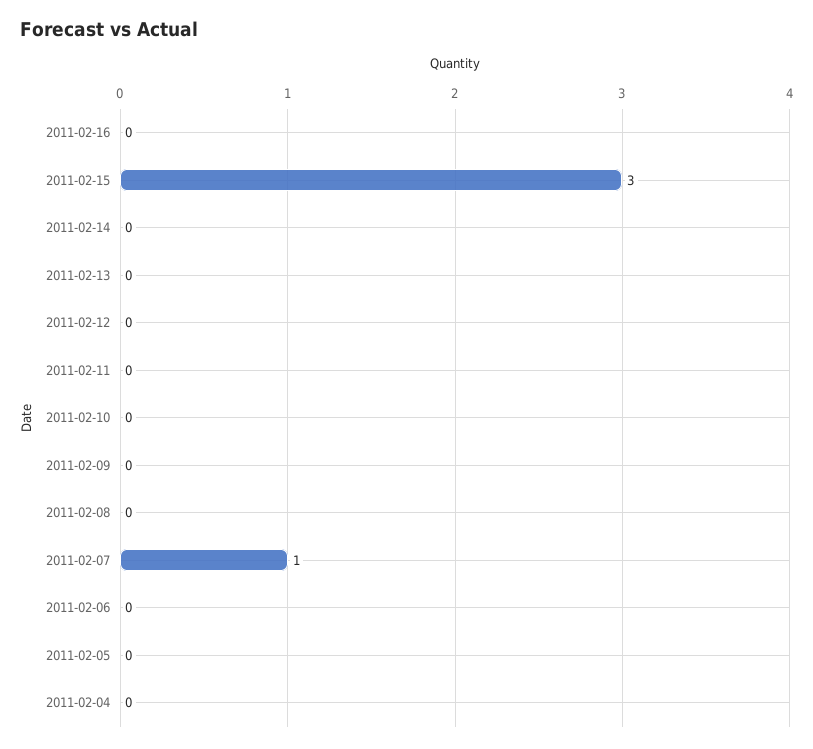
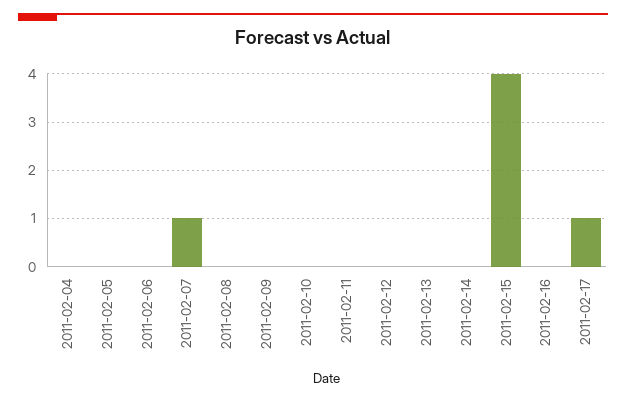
2011-02-15: 3 -> 4
2011-02-17: none -> 1

